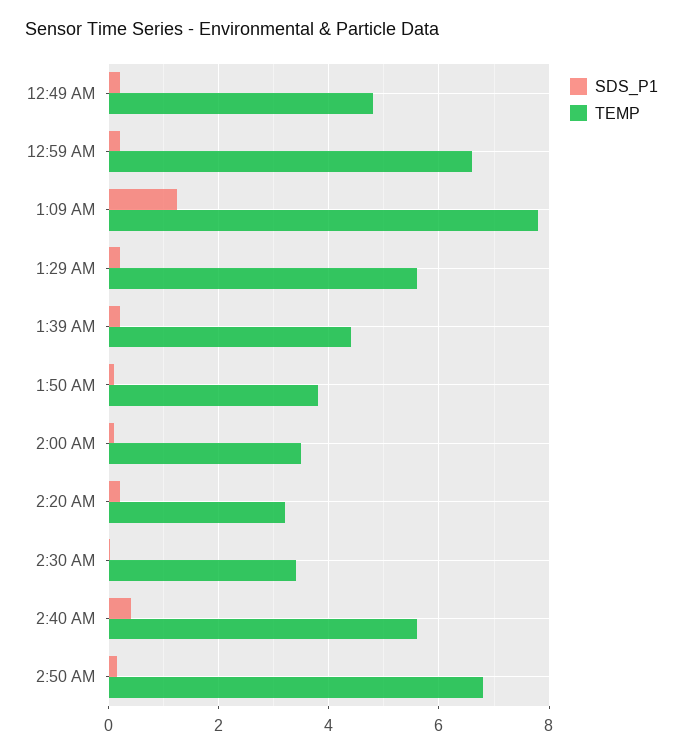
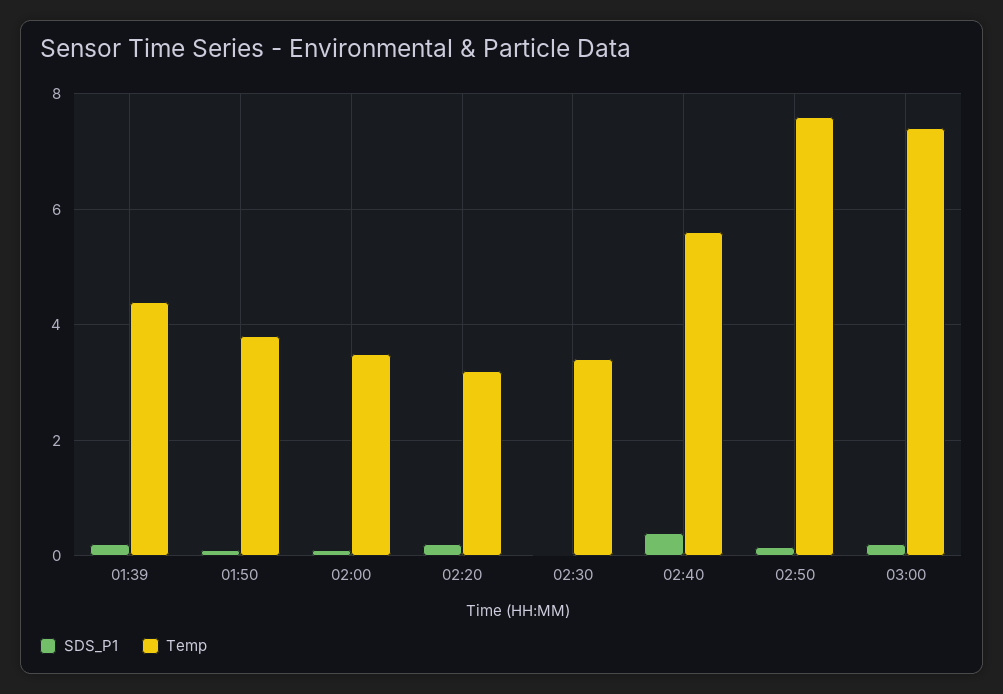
SDS_P1, 12:49 AM: 0.2 -> none
TEMP, 12:49 AM: 4.8 -> none
SDS_P1, 12:59 AM: 0.2 -> none
TEMP, 12:59 AM: 6.6 -> none
SDS_P1, 1:09 AM: 1.2 -> none
TEMP, 1:09 AM: 7.8 -> none
SDS_P1, 1:29 AM: 0.2 -> none
TEMP, 1:29 AM: 5.6 -> none
TEMP, 2:50 AM: 6.8 -> 7.6
SDS_P1, 03:00: none -> 0.2
TEMP, 03:00: none -> 7.4

